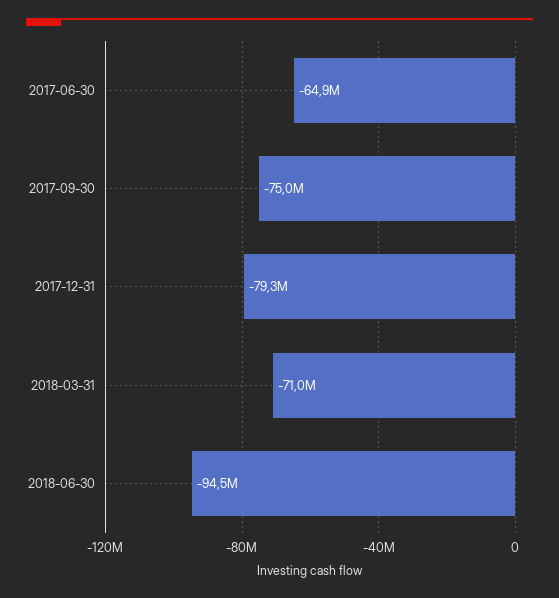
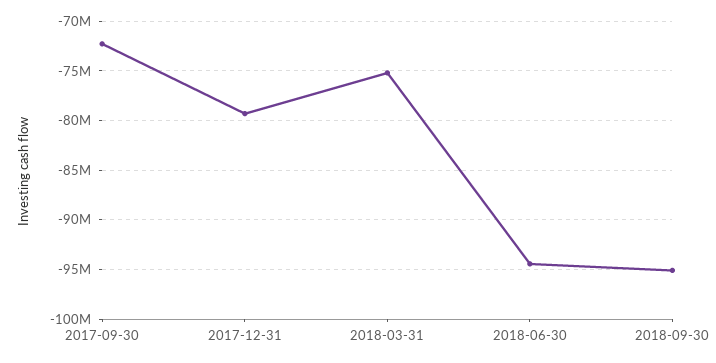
2017-06-30: -64900000 -> none
2017-09-30: -75000000 -> -72000000
2018-03-31: -71000000 -> -75000000
2018-09-30: none -> -95000000

